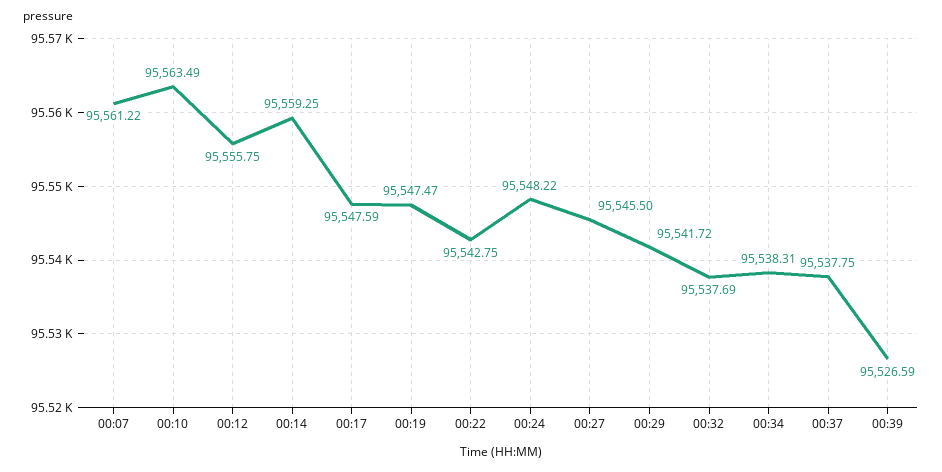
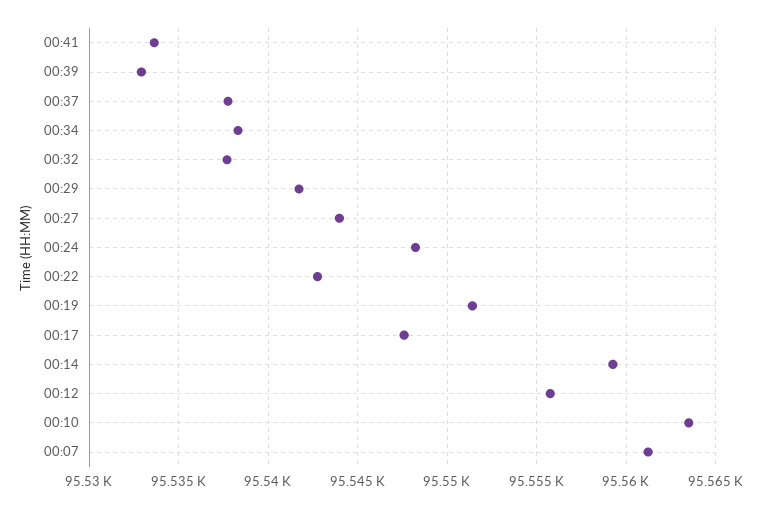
00:19: 95547.47 -> 95551.5
00:27: 95545.5 -> 95544
00:39: 95526.59 -> 95533
00:41: none -> 95533.5

